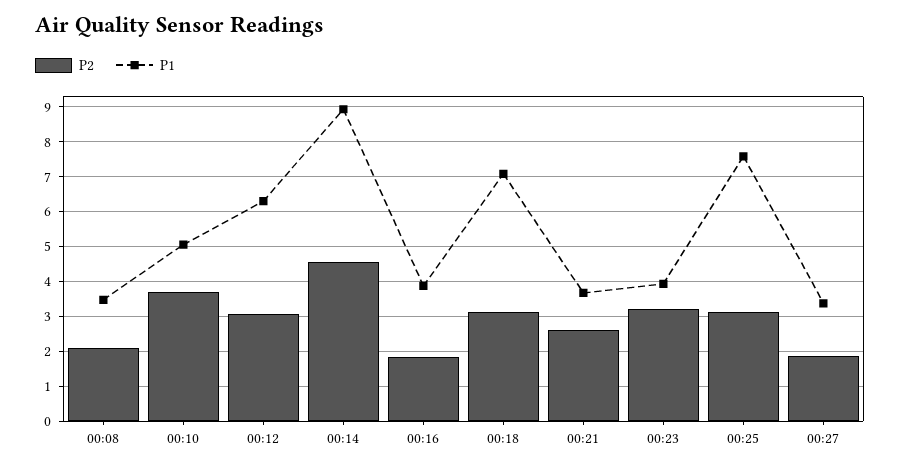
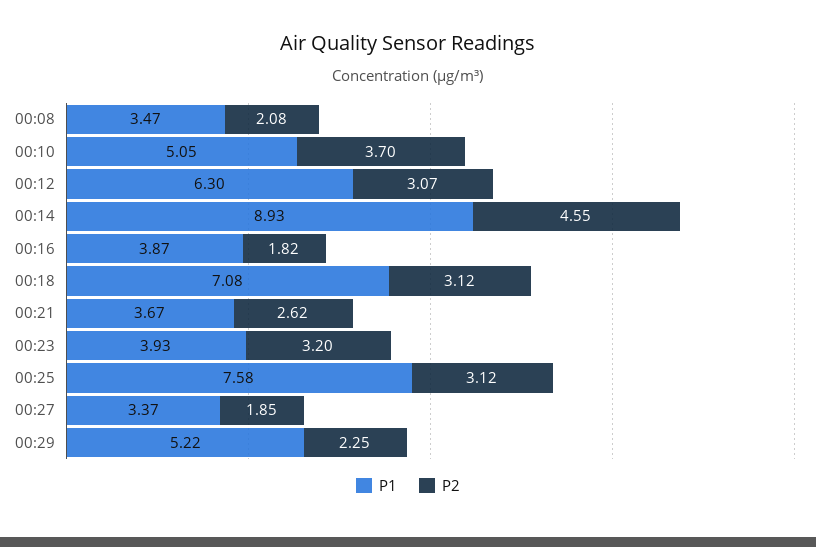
P1, 00:29: none -> 5.22
P2, 00:29: none -> 2.25

